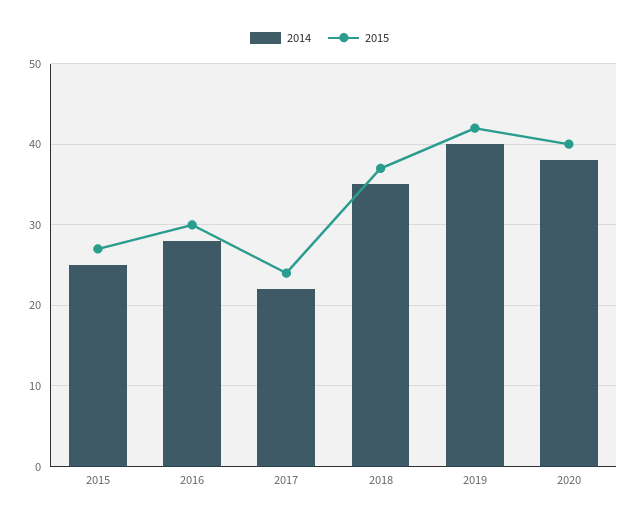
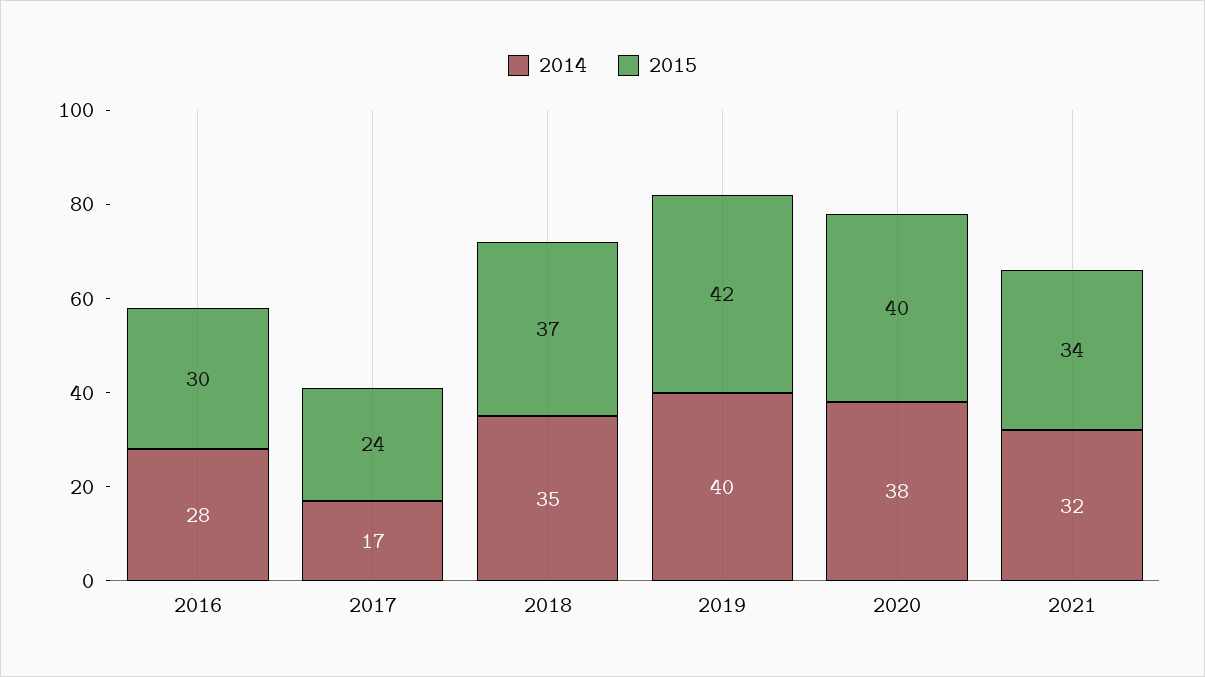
2014, 2015: 25 -> none
2015, 2015: 27 -> none
2014, 2017: 22 -> 17
2014, 2021: none -> 32
2015, 2021: none -> 34

